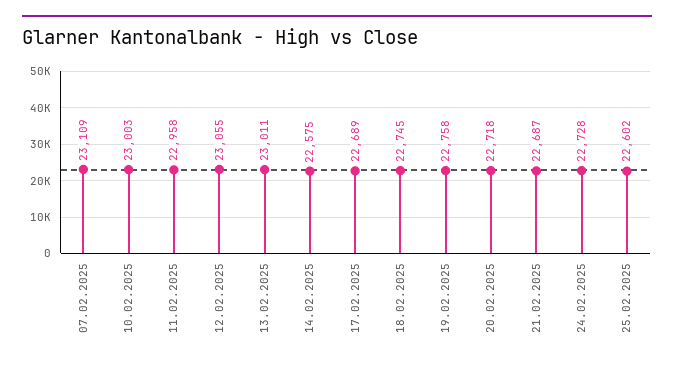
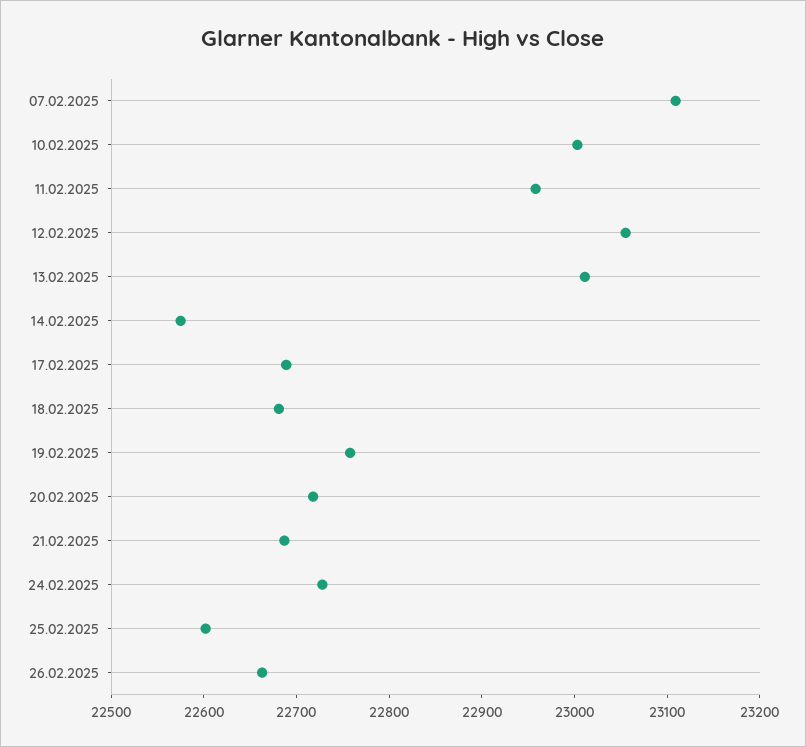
18.02.2025: 22745 -> 22680
26.02.2025: none -> 22660

